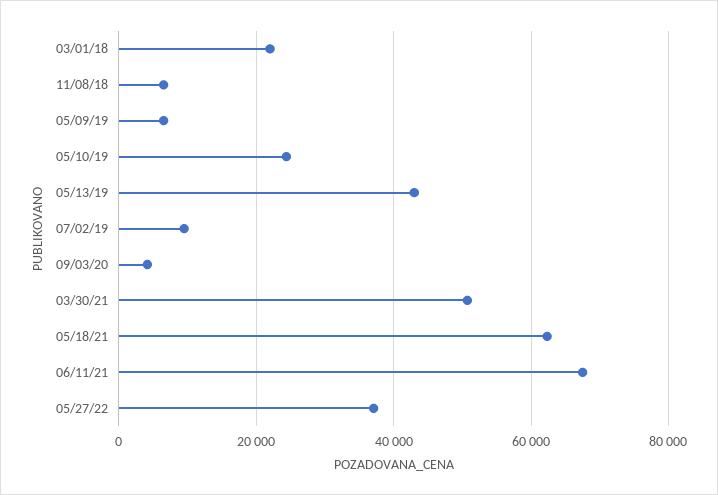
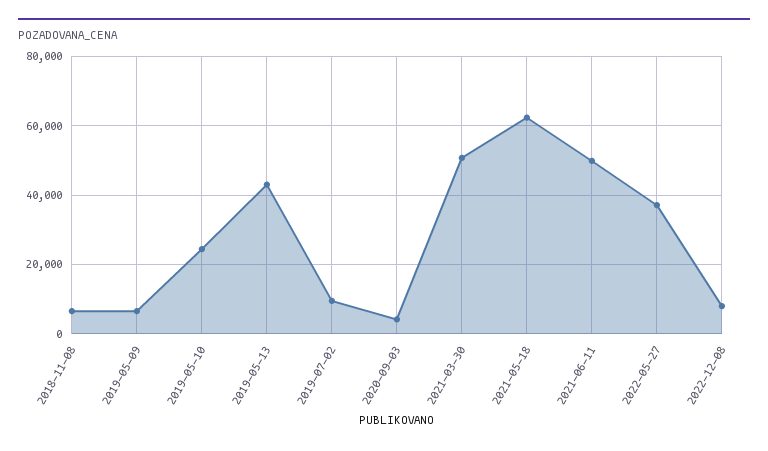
03/01/18: 22000 -> none
06/11/21: 68000 -> 50000
2022-12-08: none -> 8000

